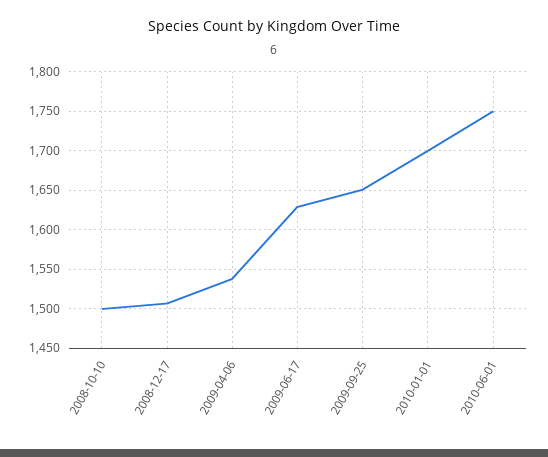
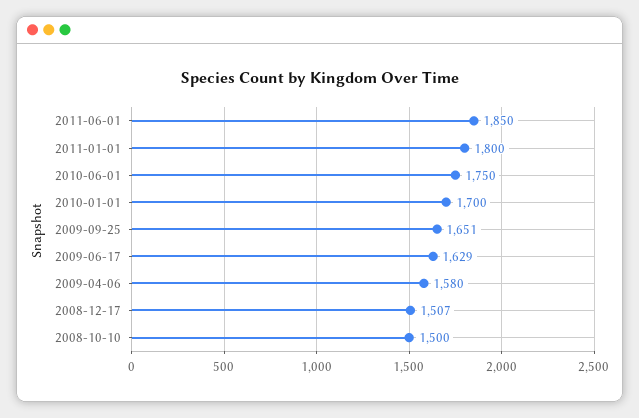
2009-04-06: 1540 -> 1580
2011-06-01: none -> 1850
2011-01-01: none -> 1800

